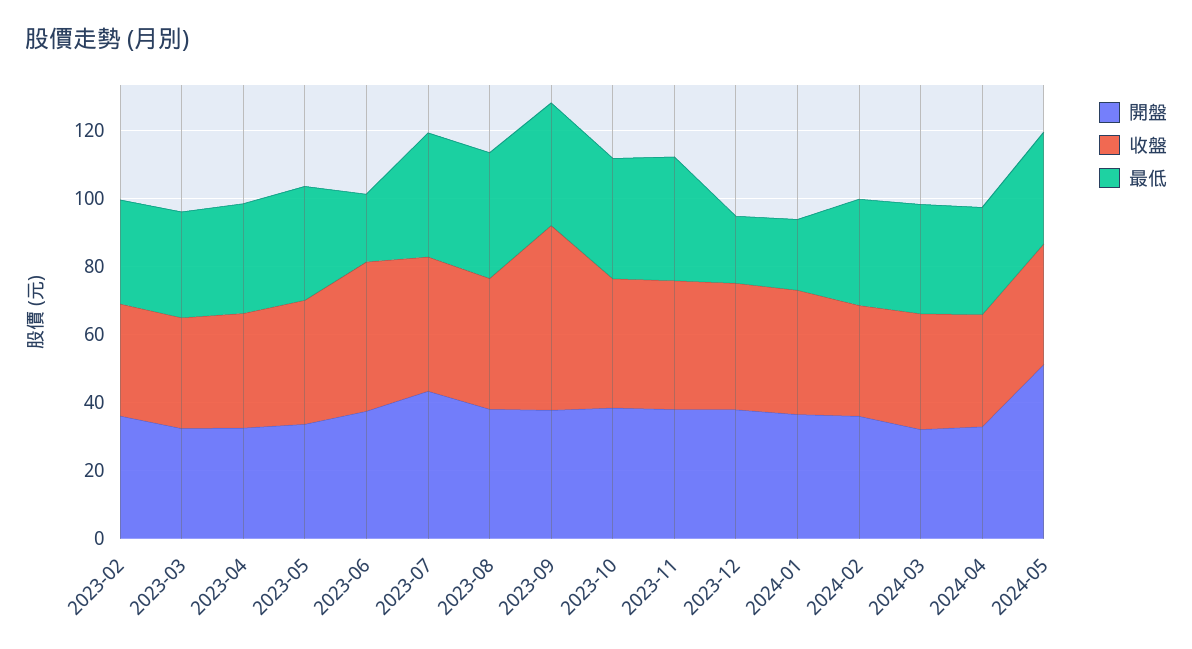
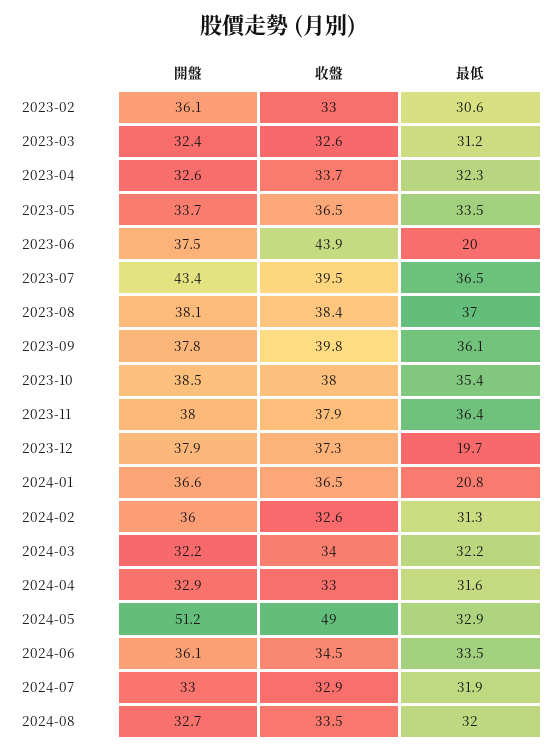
收盤, 2023-09: 55 -> 39.8
收盤, 2024-05: 35 -> 49
開盤, 2024-06: none -> 36.1
收盤, 2024-06: none -> 34.5
最低, 2024-06: none -> 33.5
開盤, 2024-07: none -> 33
收盤, 2024-07: none -> 32.9
最低, 2024-07: none -> 31.9
開盤, 2024-08: none -> 32.7
收盤, 2024-08: none -> 33.5
最低, 2024-08: none -> 32

